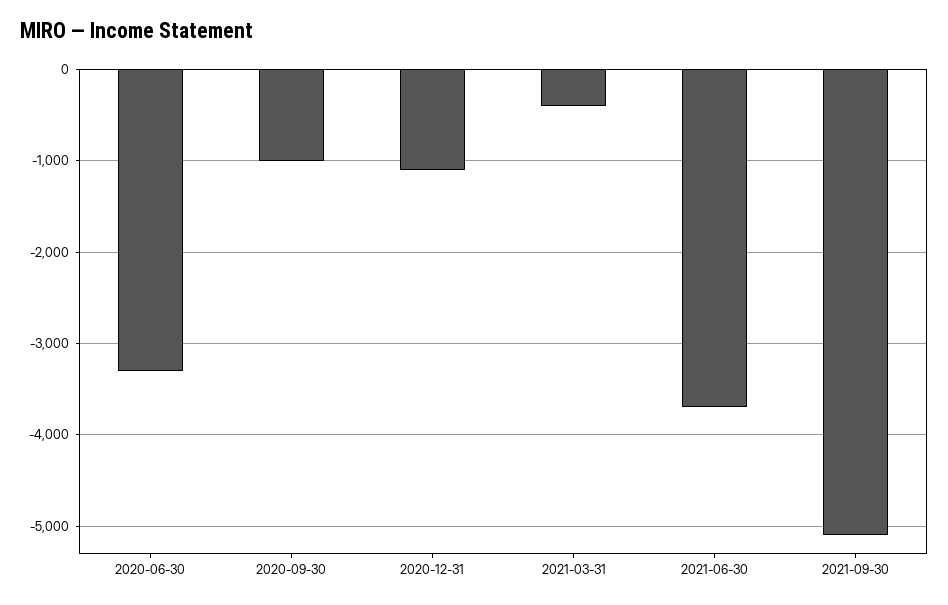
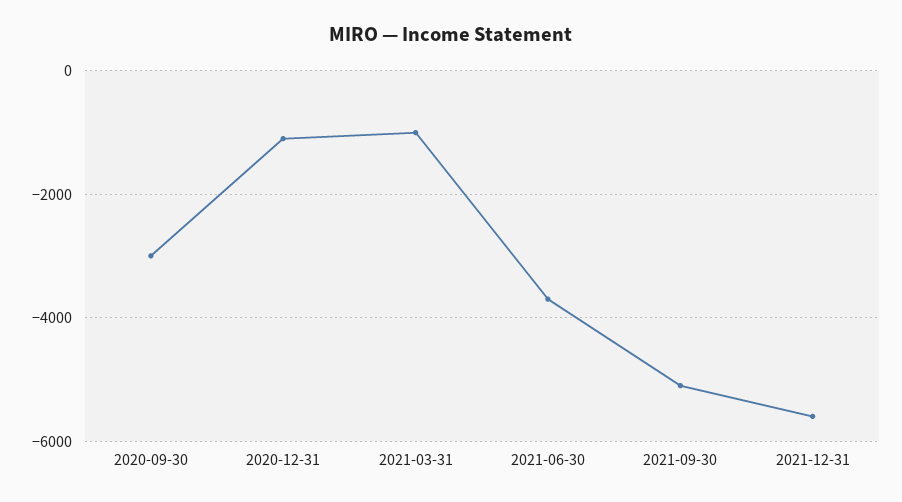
2020-06-30: -3300 -> none
2020-09-30: -1000 -> -3000
2021-03-31: -400 -> -1000
2021-12-31: none -> -5600

